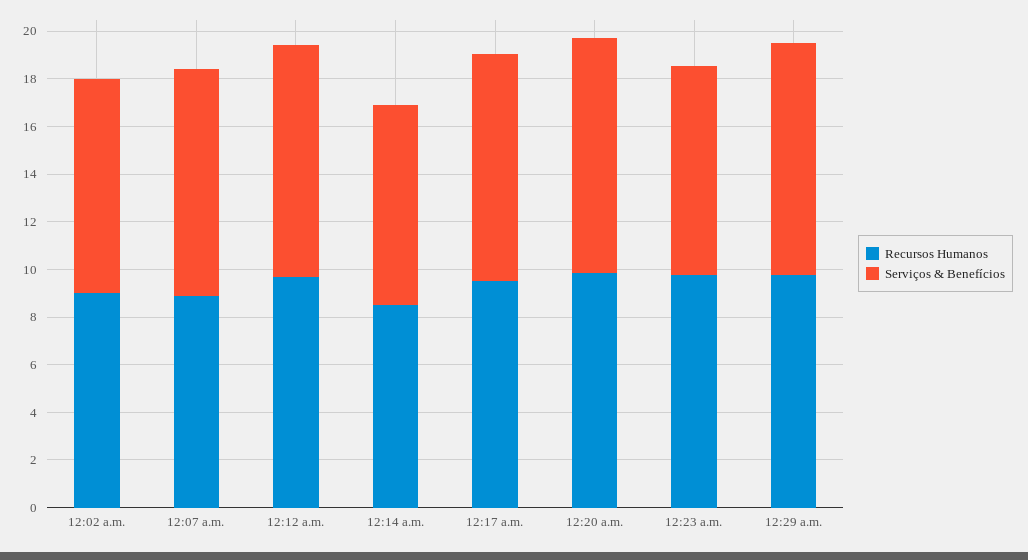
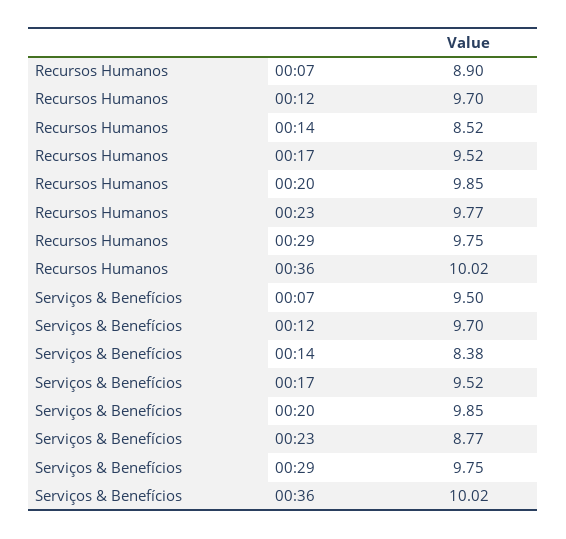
Recursos Humanos, 12:02 a.m.: 9 -> none
Serviços & Benefícios, 12:02 a.m.: 9 -> none
Recursos Humanos, 00:36: none -> 10.02
Serviços & Benefícios, 00:36: none -> 10.02

